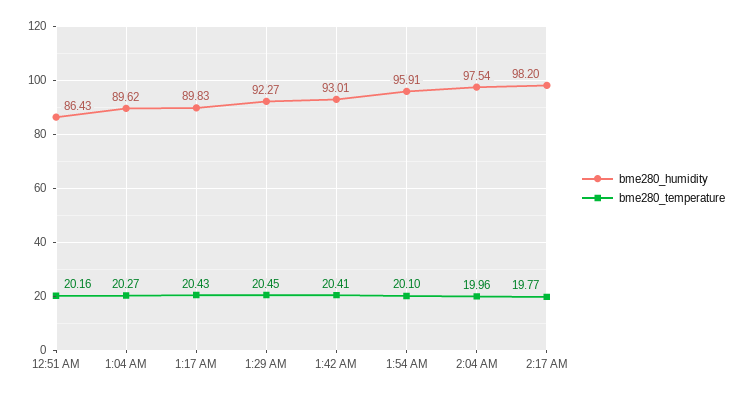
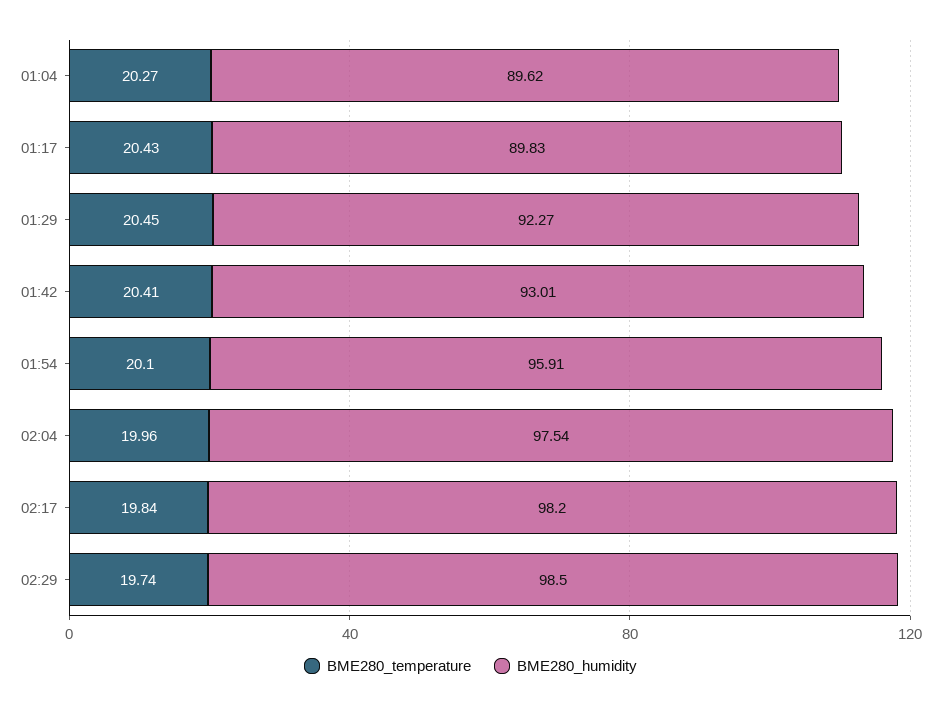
bme280_humidity, 12:51 AM: 86.43 -> none
bme280_temperature, 12:51 AM: 20.16 -> none
bme280_temperature, 2:17 AM: 19.77 -> 19.84
bme280_temperature, 02:29: none -> 19.74
bme280_humidity, 02:29: none -> 98.5

